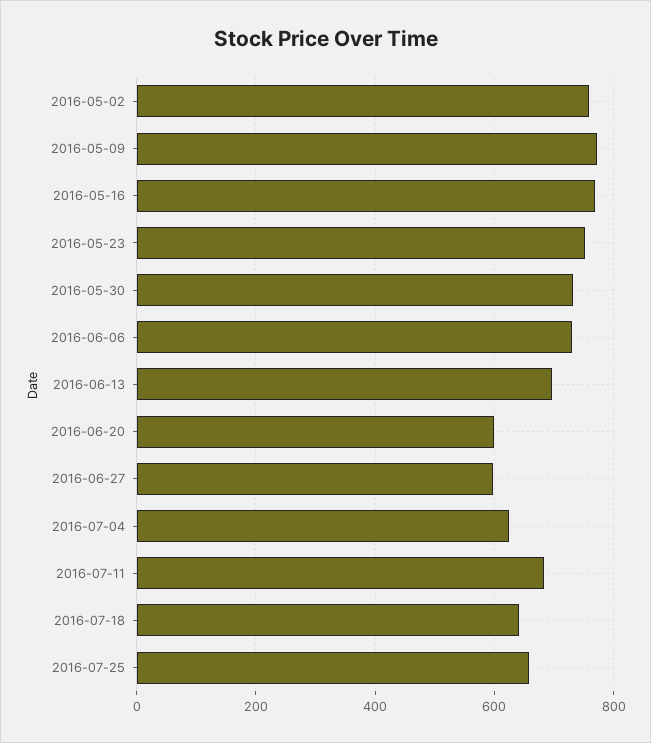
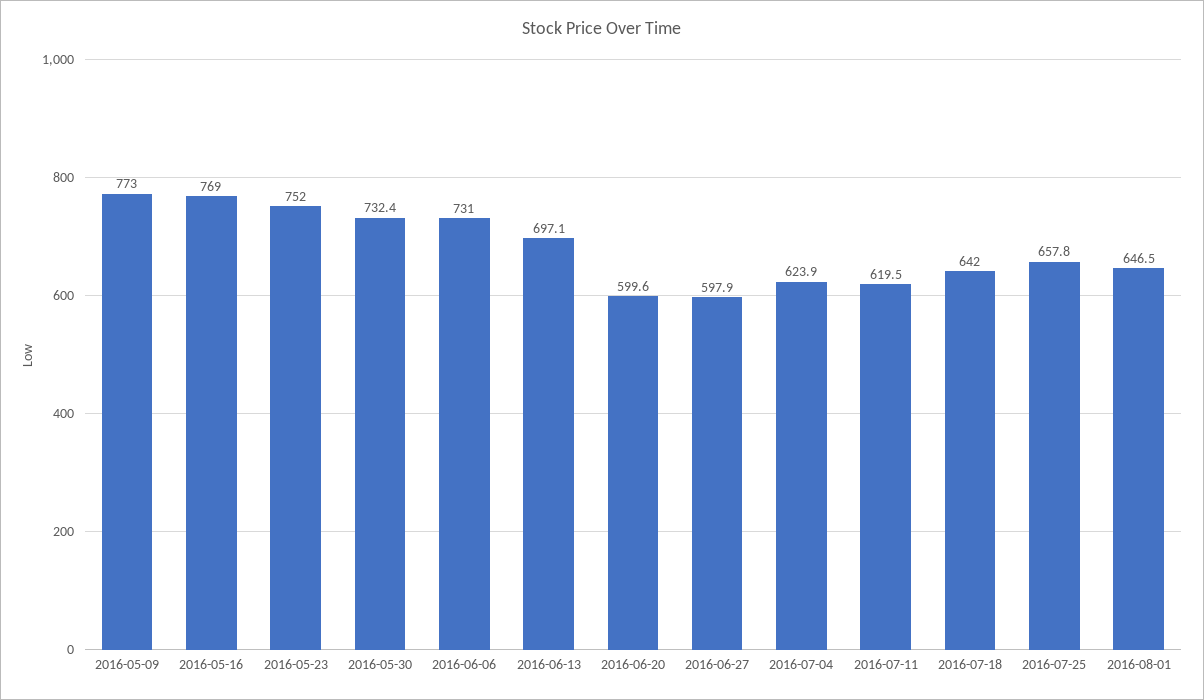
2016-05-02: 760 -> none
2016-07-11: 680 -> 619.5
2016-08-01: none -> 646.5

